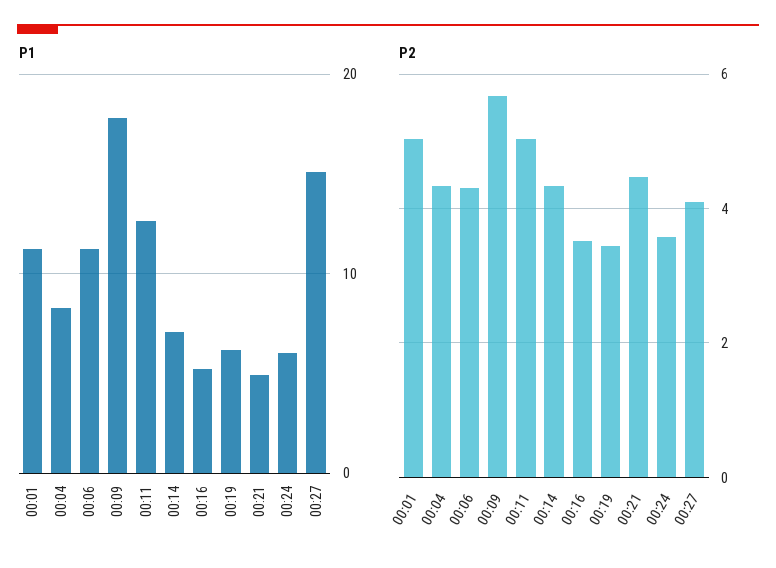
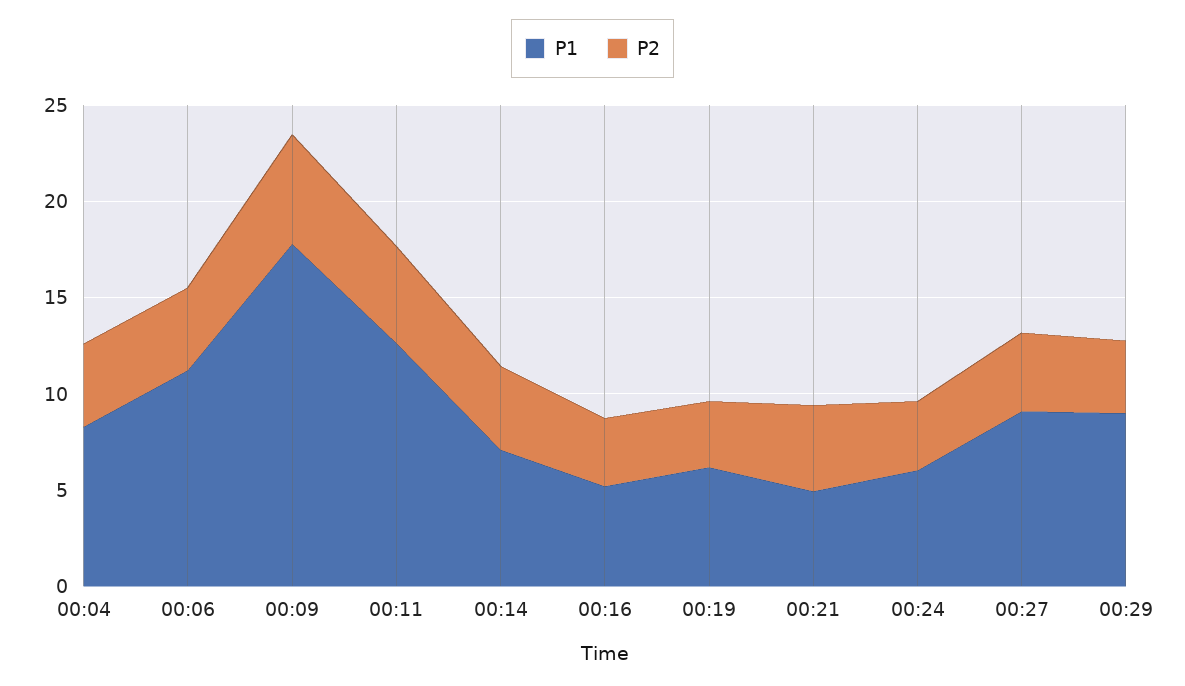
P1, 00:01: 11 -> none
P1, 00:27: 15 -> 9
P2, 00:01: 5 -> none
P1, 00:29: none -> 9
P2, 00:29: none -> 4

